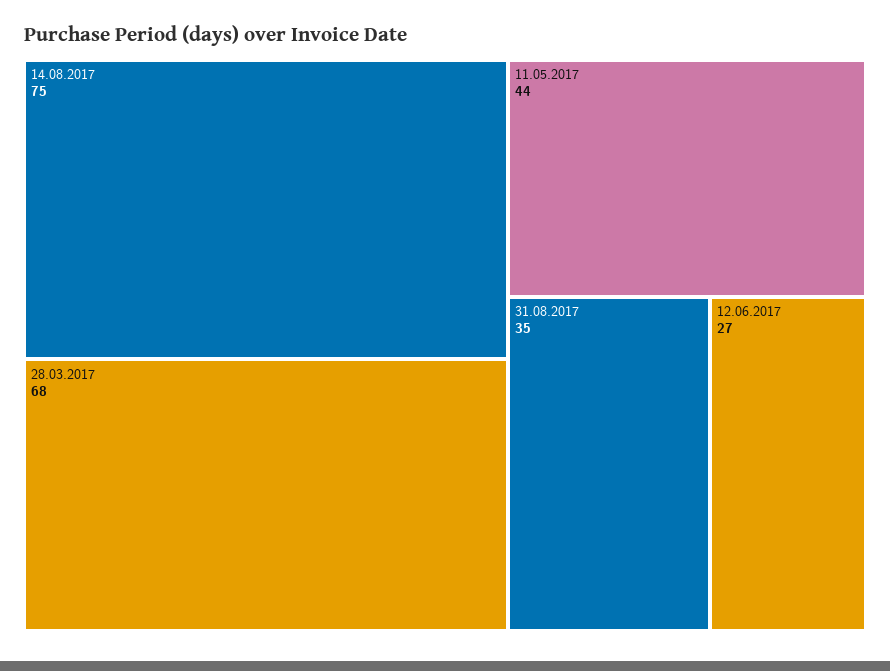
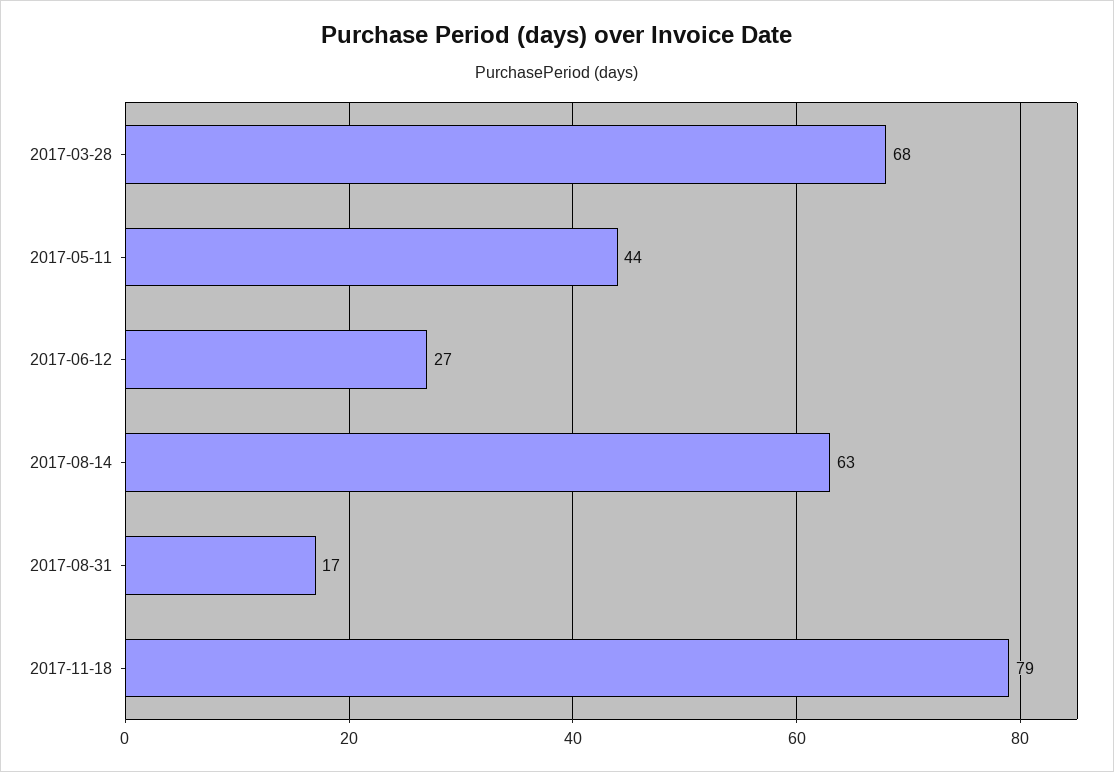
14.08.2017: 75 -> 63
31.08.2017: 35 -> 17
2017-11-18: none -> 79

